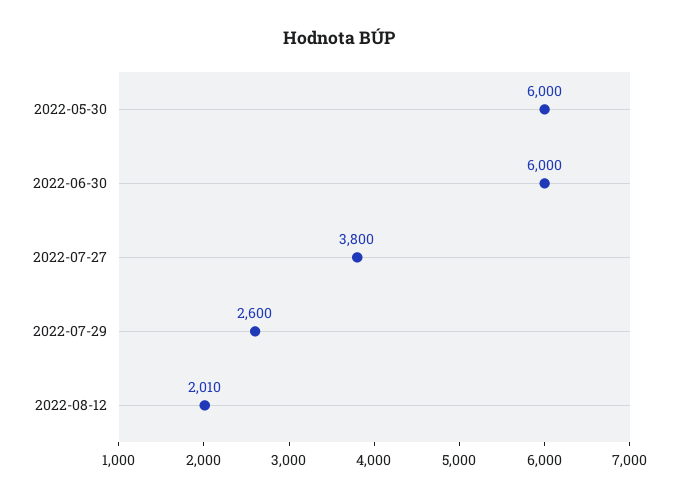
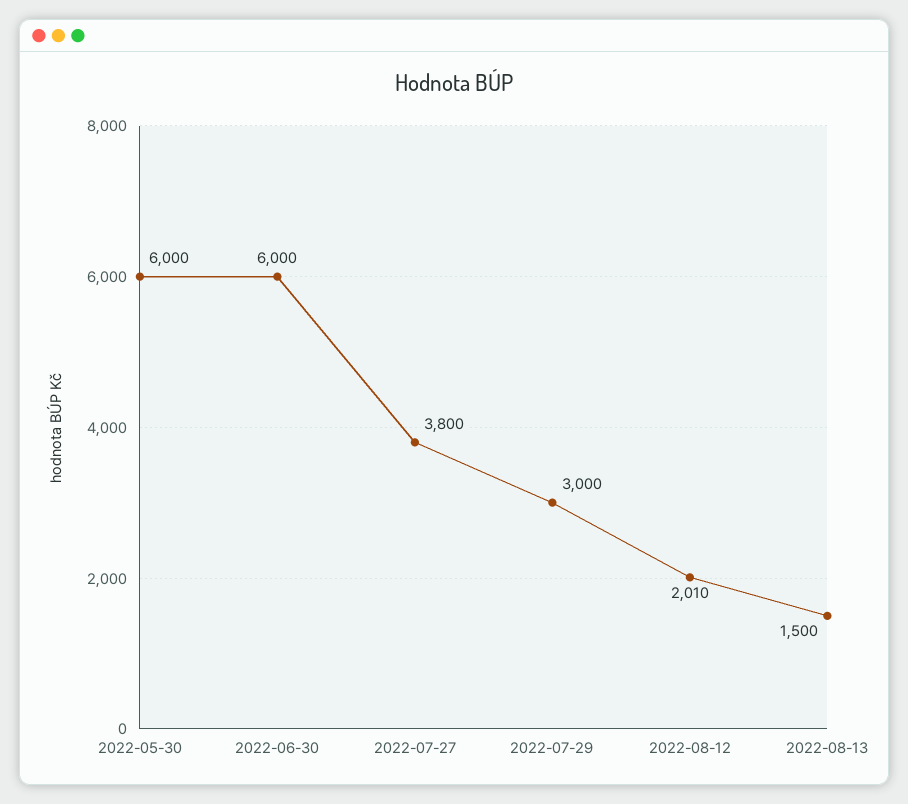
2022-07-29: 2600 -> 3000
2022-08-13: none -> 1500

